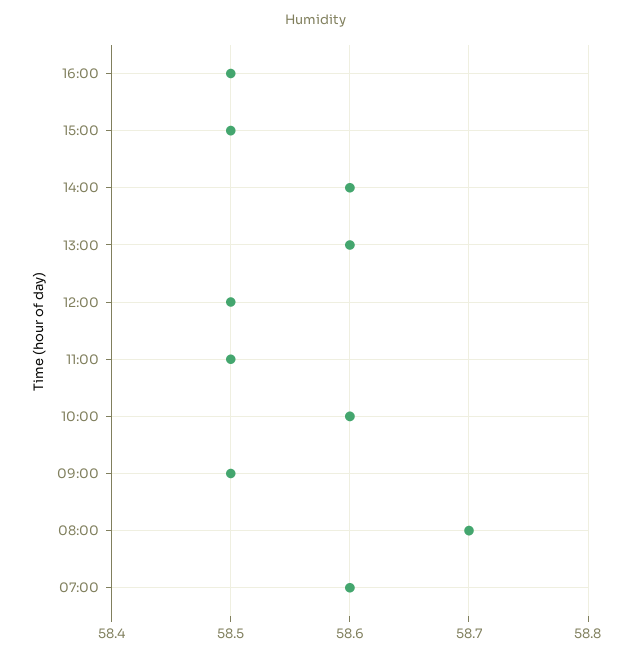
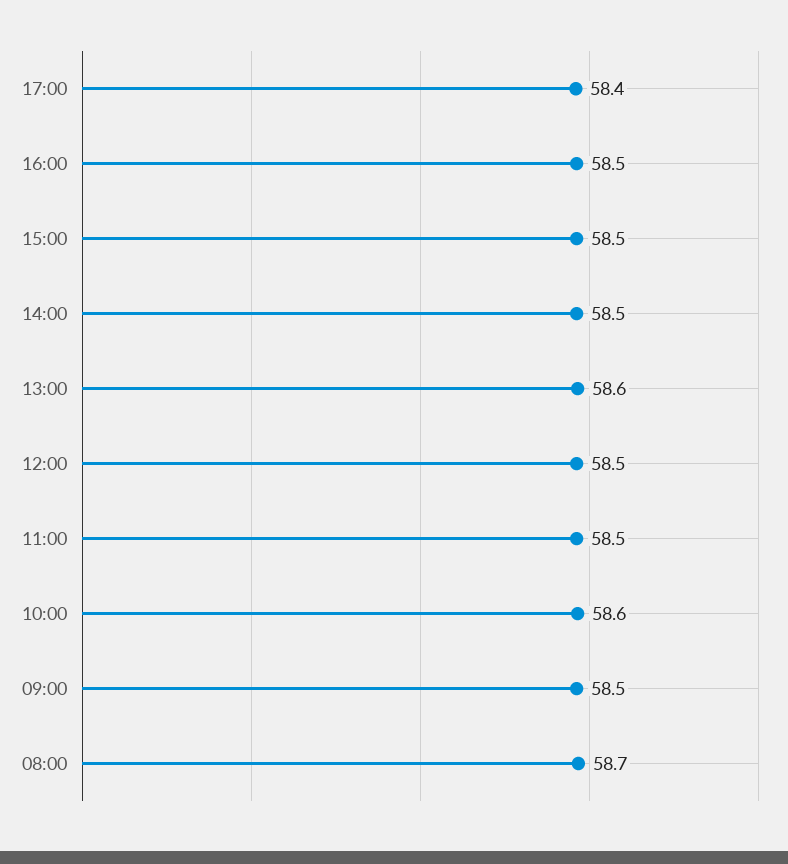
14:00: 58.6 -> 58.5
07:00: 58.6 -> none
17:00: none -> 58.4

